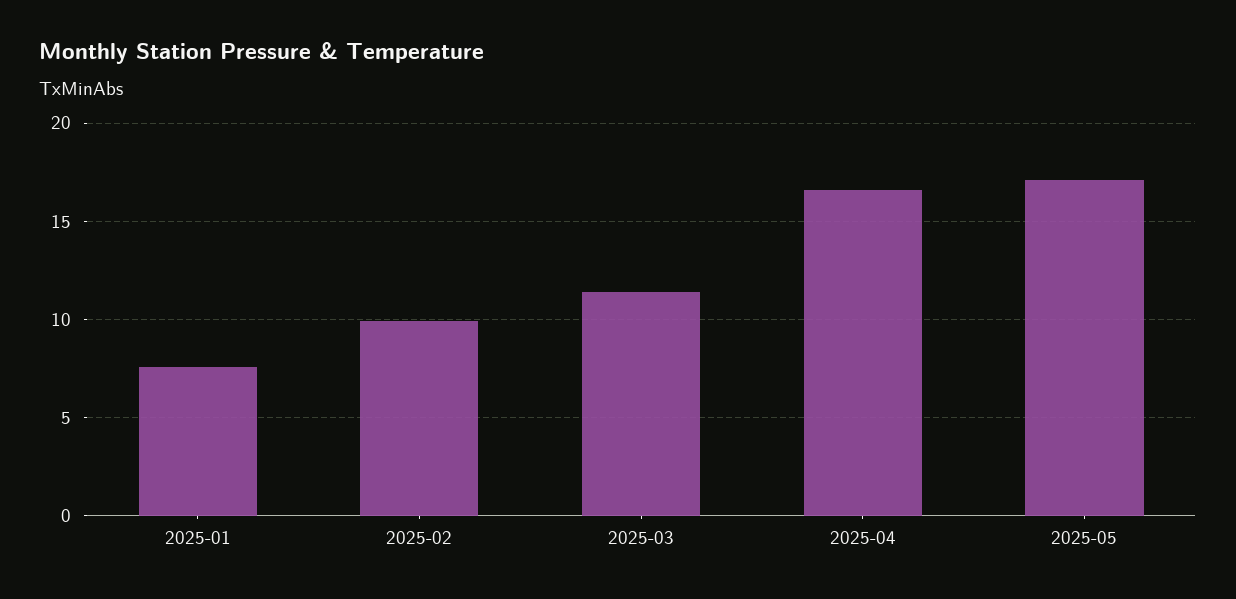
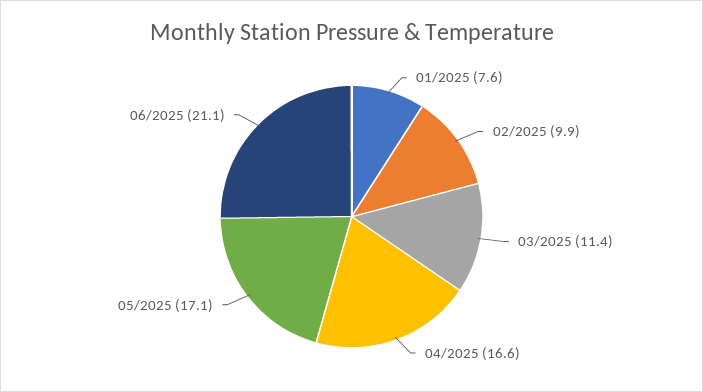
06/2025: none -> 21.1

